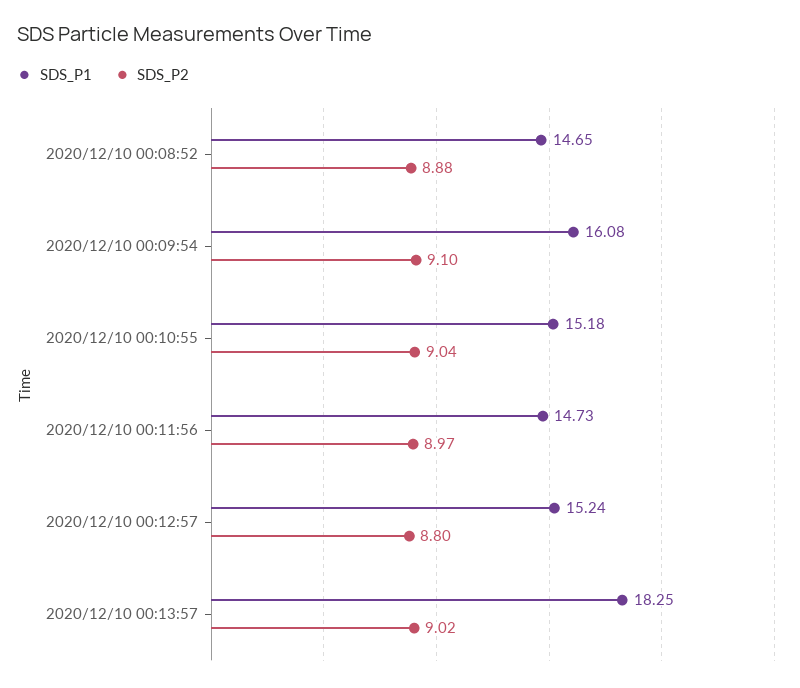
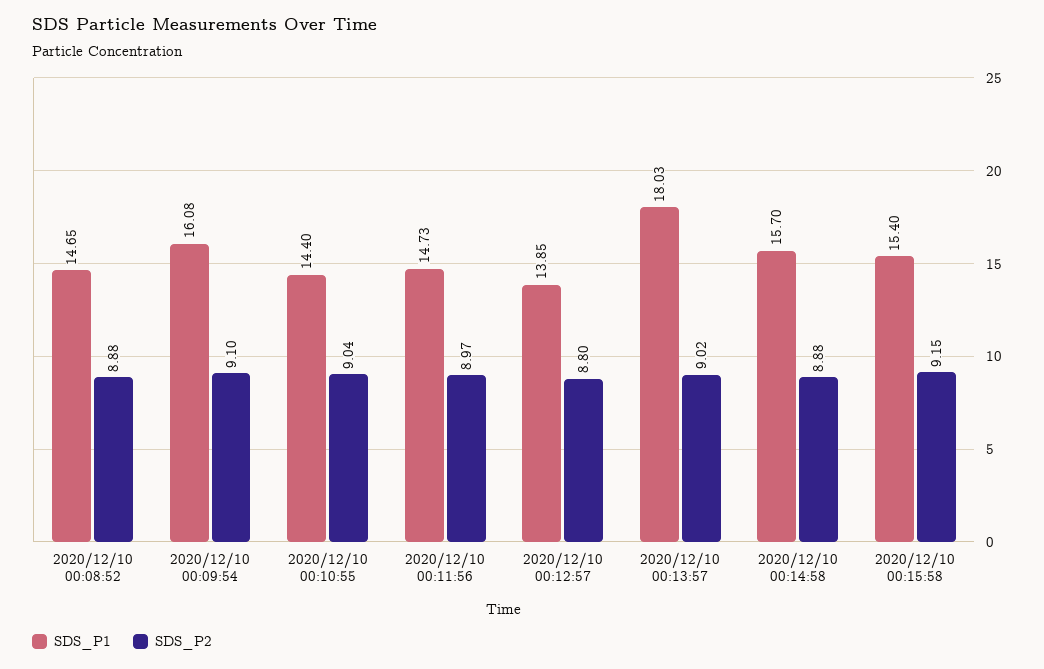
SDS_P1, 2020/12/10 00:10:55: 15.18 -> 14.4
SDS_P1, 2020/12/10 00:12:57: 15.24 -> 13.85
SDS_P1, 2020/12/10 00:13:57: 18.25 -> 18.03
SDS_P1, 2020/12/10 00:14:58: none -> 15.7
SDS_P2, 2020/12/10 00:14:58: none -> 8.88
SDS_P1, 2020/12/10 00:15:58: none -> 15.4
SDS_P2, 2020/12/10 00:15:58: none -> 9.15

